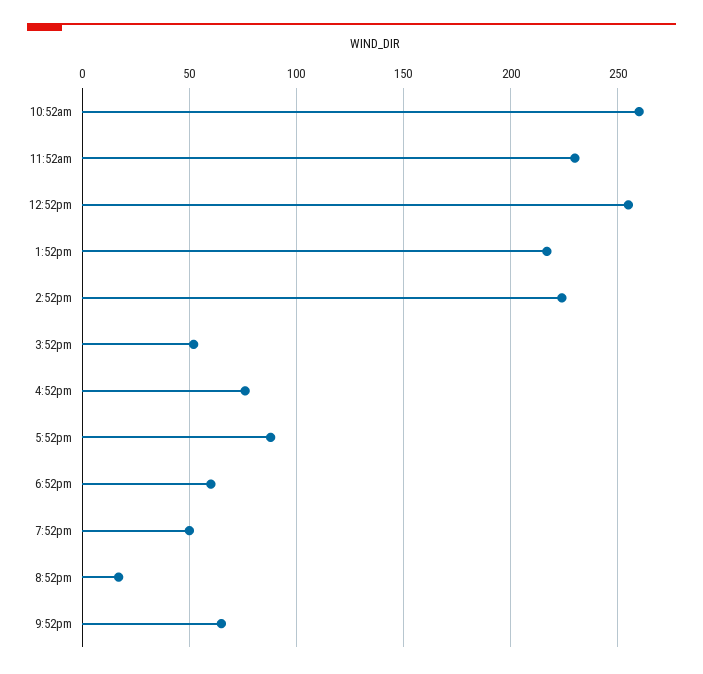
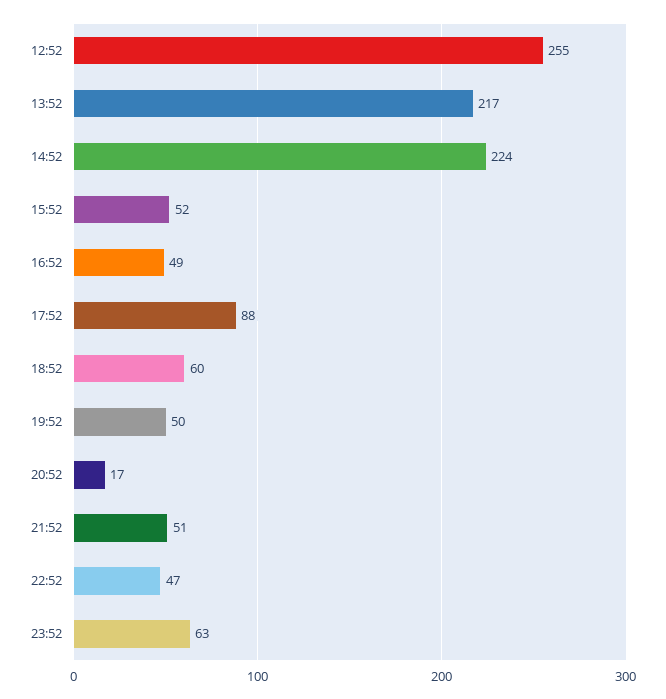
10:52am: 260 -> none
11:52am: 230 -> none
4:52pm: 75 -> 49
9:52pm: 65 -> 51
22:52: none -> 47
23:52: none -> 63

